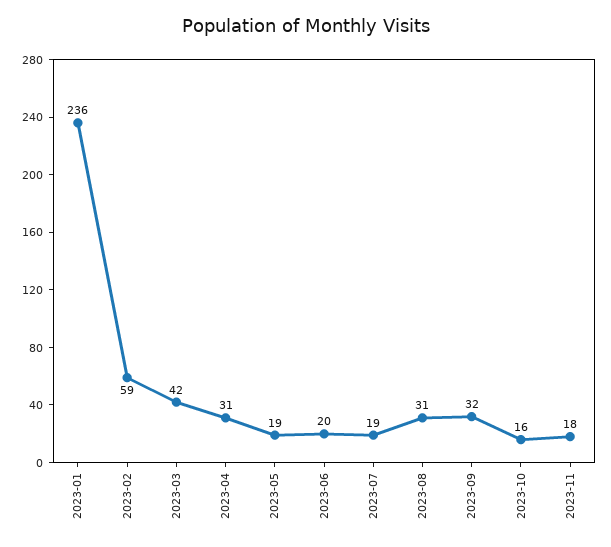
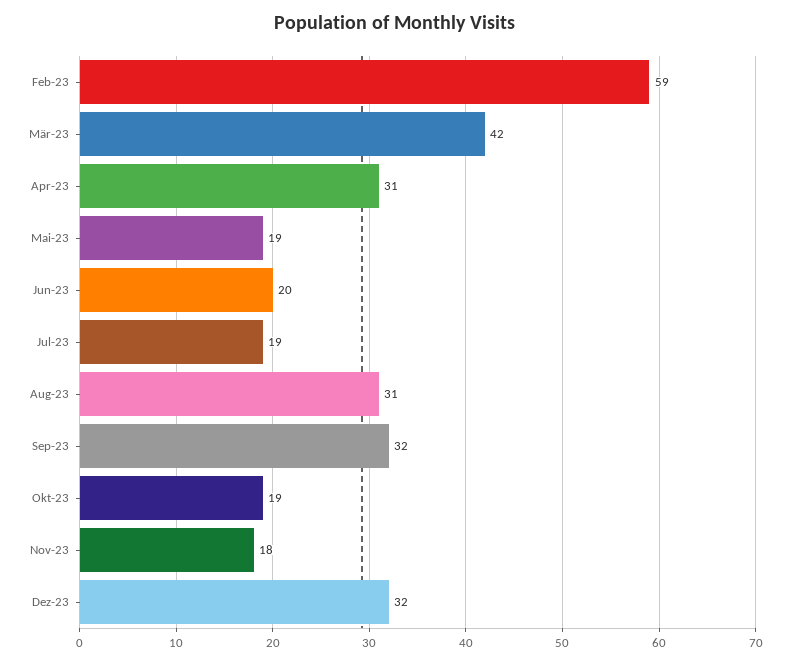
2023-01: 236 -> none
2023-10: 16 -> 19
Dez-23: none -> 32

